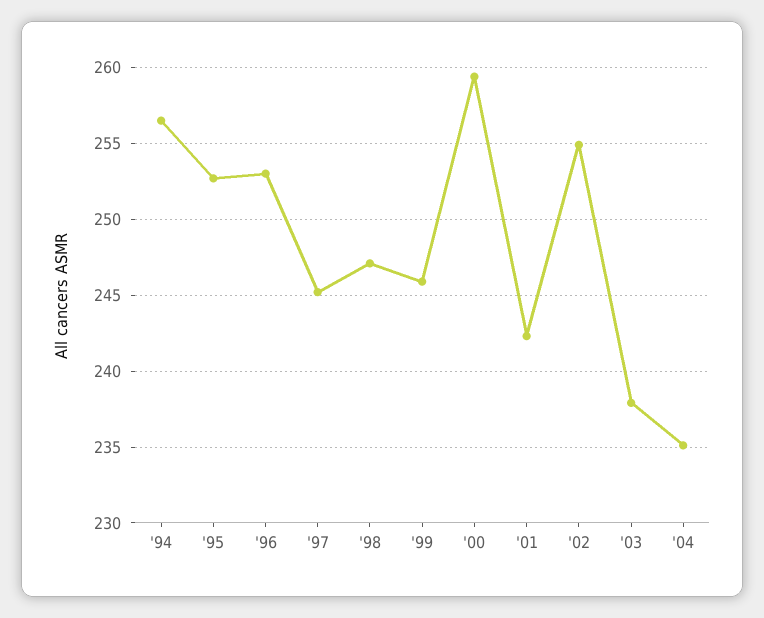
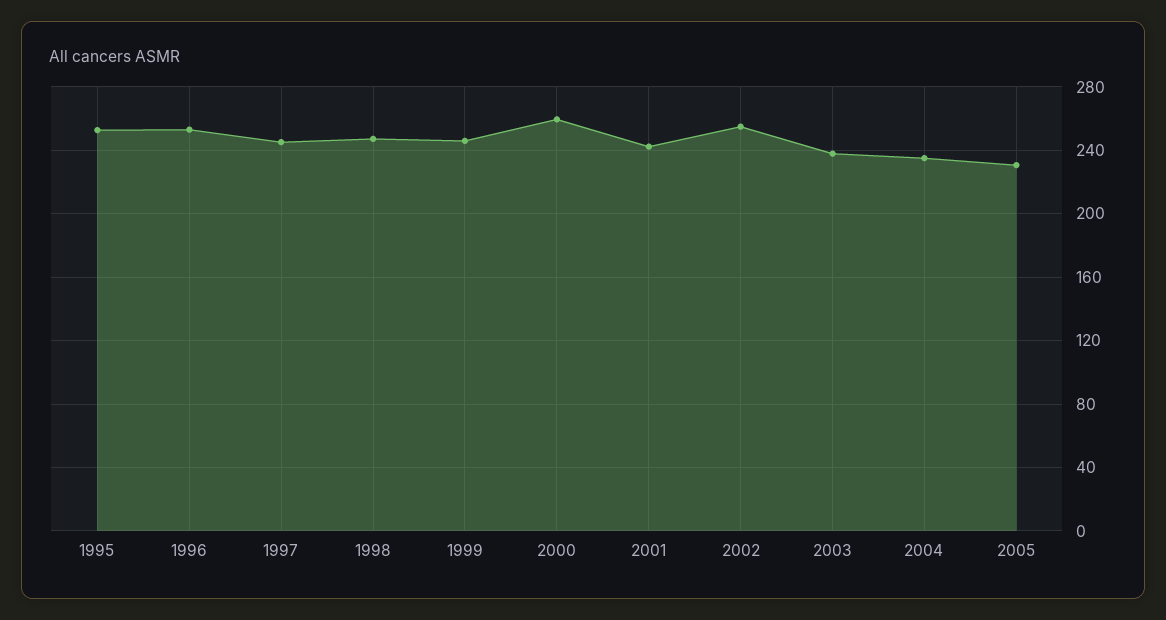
'94: 256.5 -> none
2005: none -> 230

